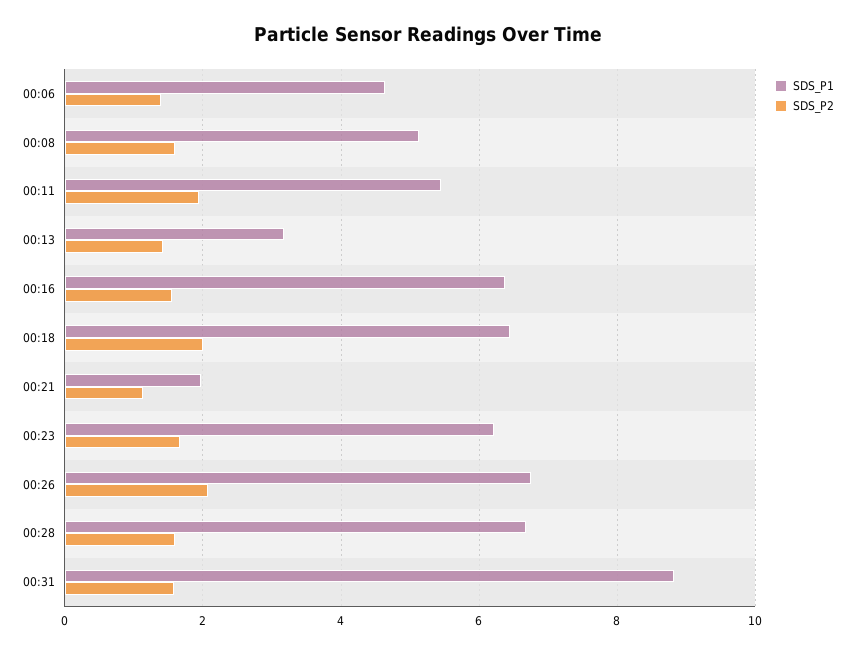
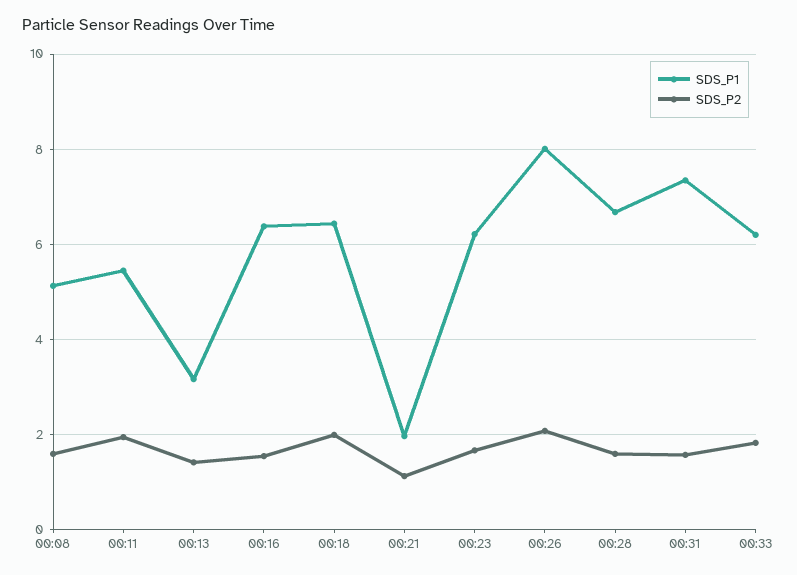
SDS_P1, 00:06: 4.6 -> none
SDS_P2, 00:06: 1.4 -> none
SDS_P1, 00:26: 6.8 -> 8
SDS_P1, 00:31: 8.8 -> 7.4
SDS_P1, 00:33: none -> 6.2
SDS_P2, 00:33: none -> 1.8

